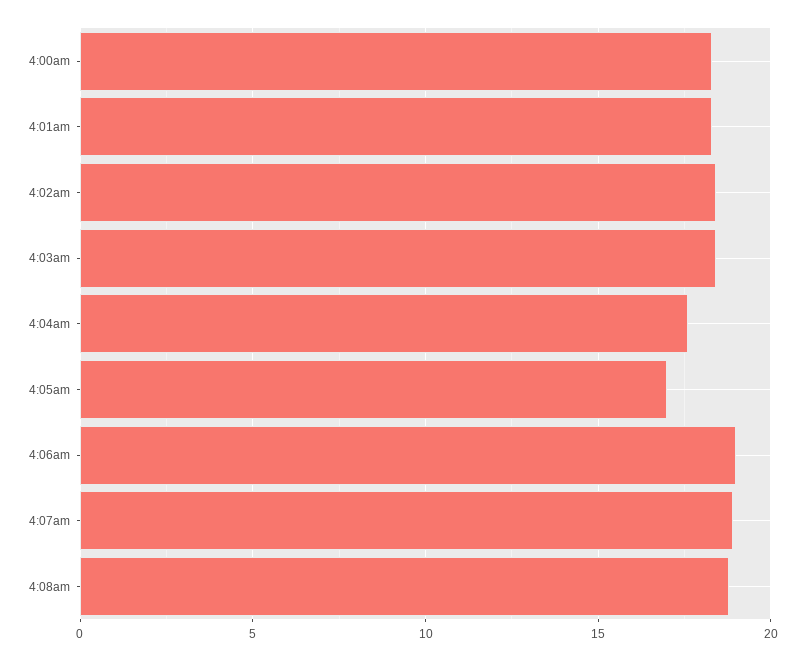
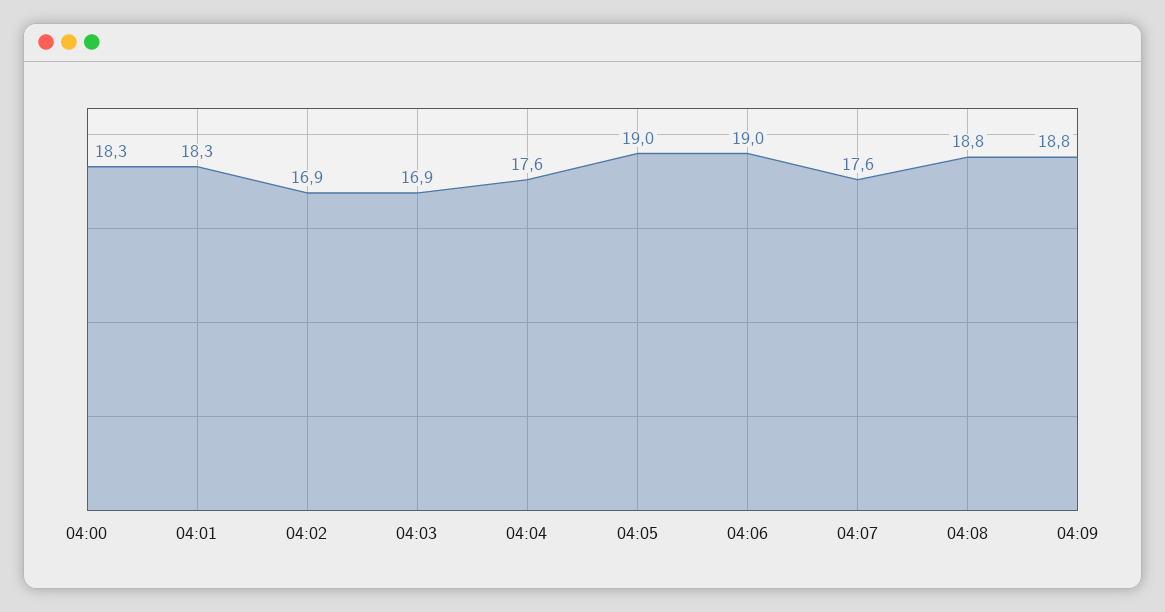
4:02am: 18.5 -> 16.9
4:03am: 18.5 -> 16.9
4:05am: 17 -> 19
4:07am: 19 -> 17.6
04:09: none -> 18.8

